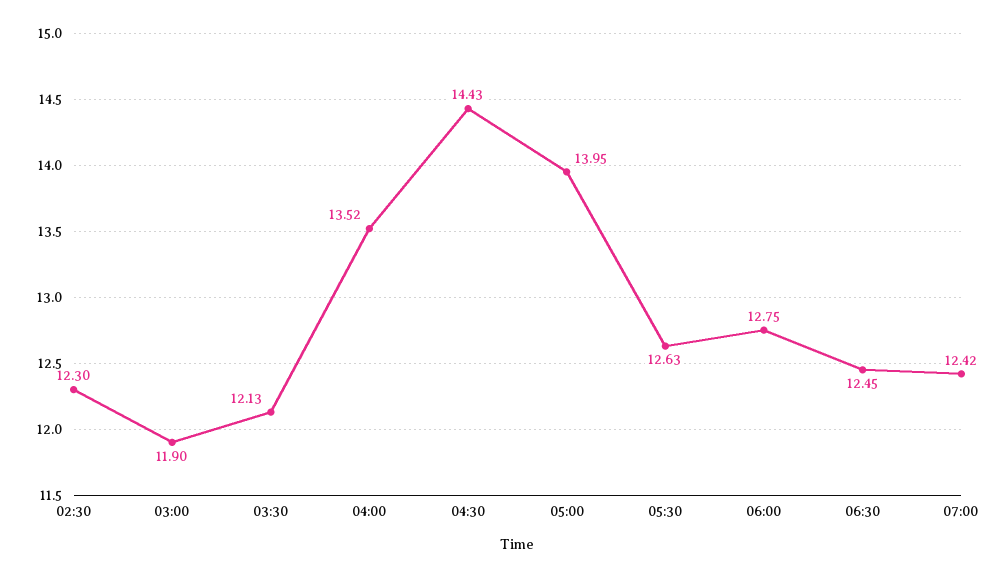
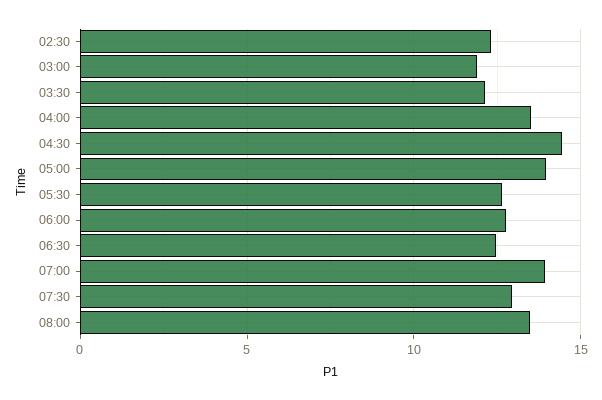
07:00: 12.42 -> 14
07:30: none -> 13
08:00: none -> 13.5

